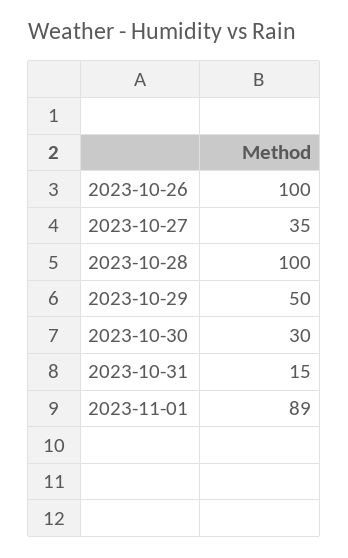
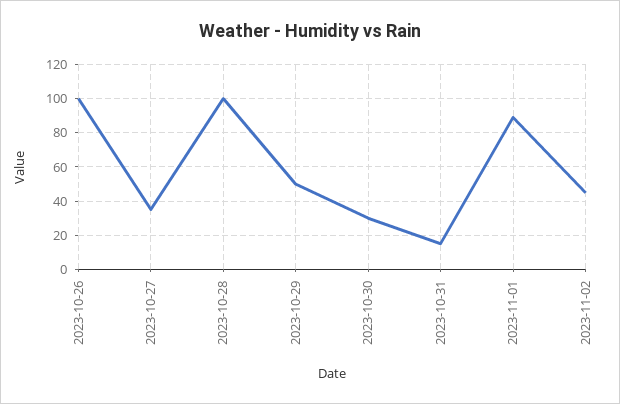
2023-11-02: none -> 45

